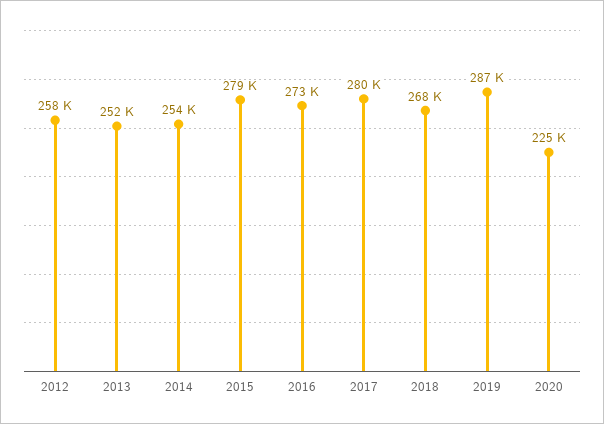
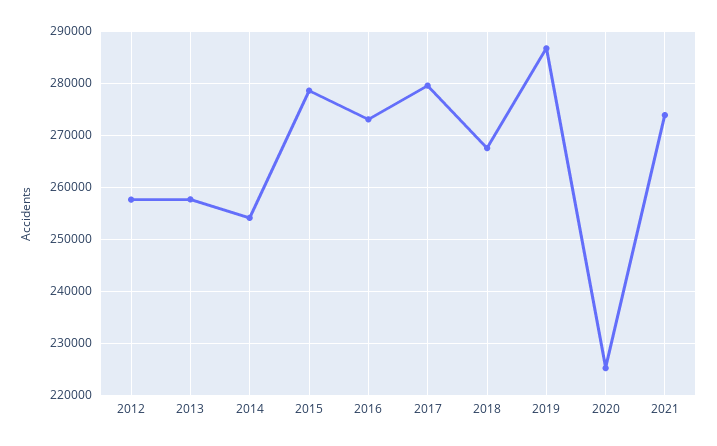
2013: 252000 -> 258000
2021: none -> 274000

